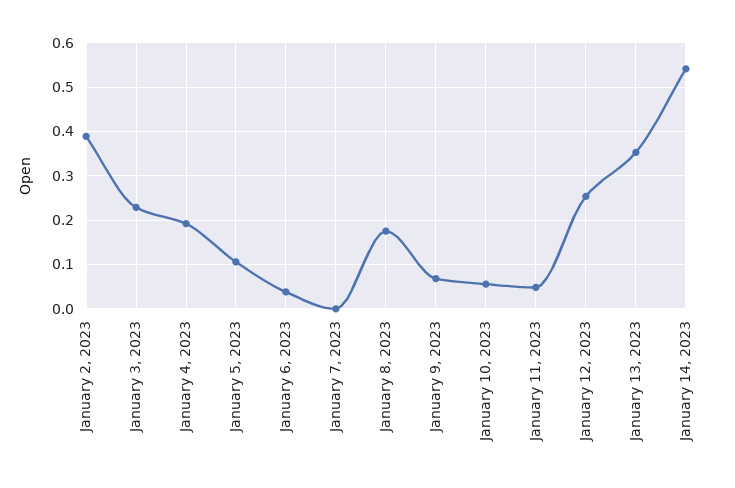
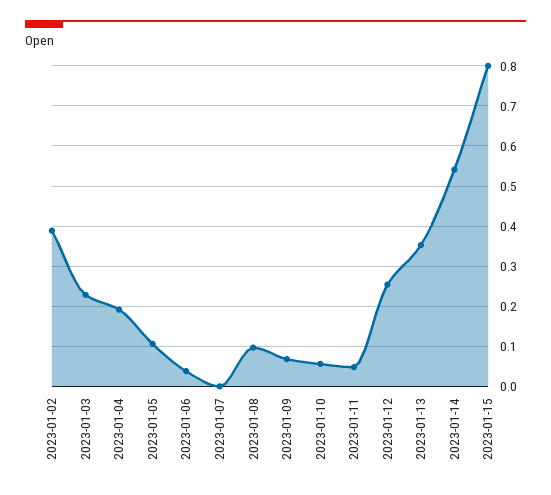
January 8, 2023: 0.18 -> 0.1
2023-01-15: none -> 0.8

